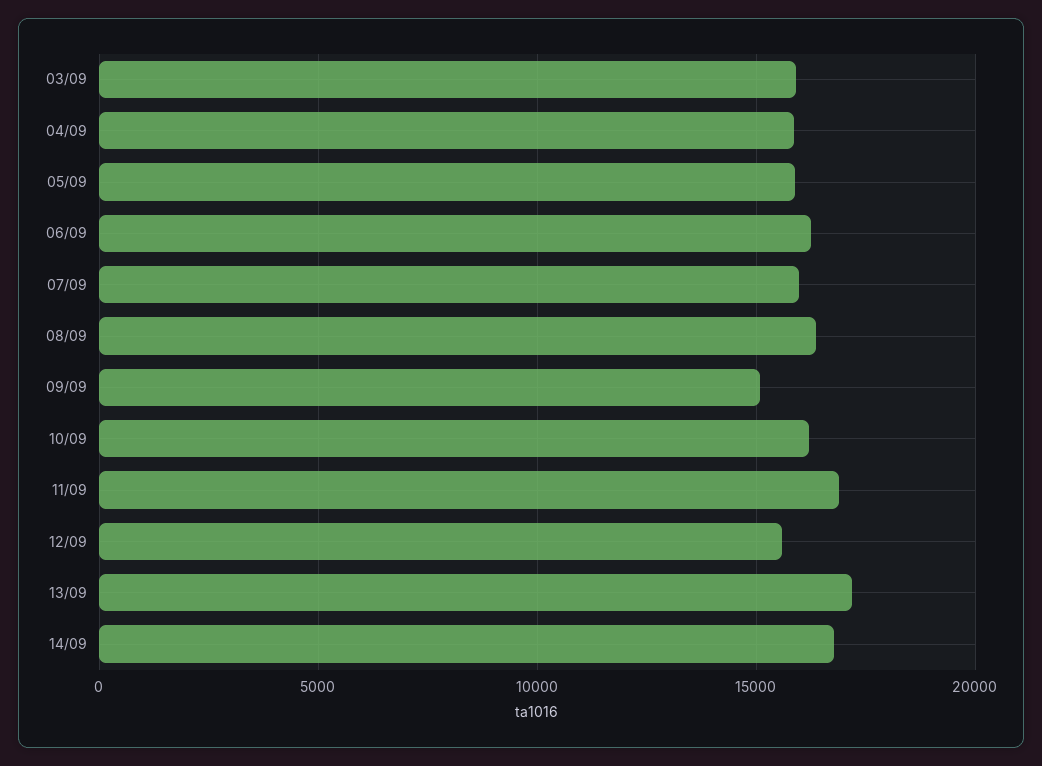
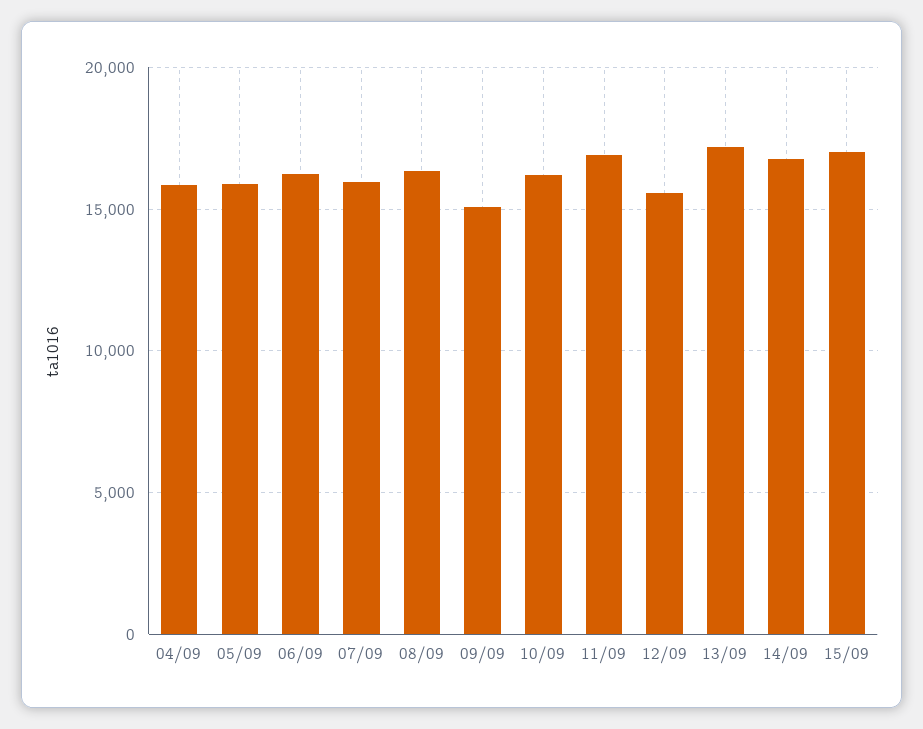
03/09: 16000 -> none
15/09: none -> 17000

